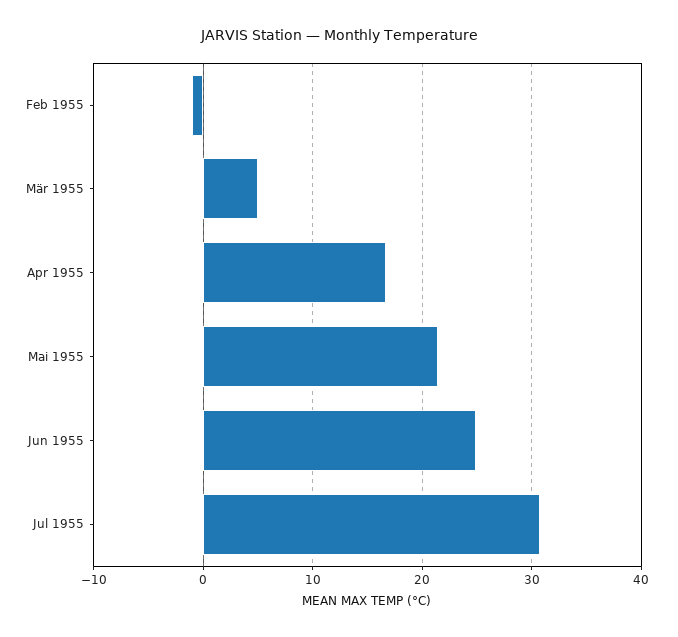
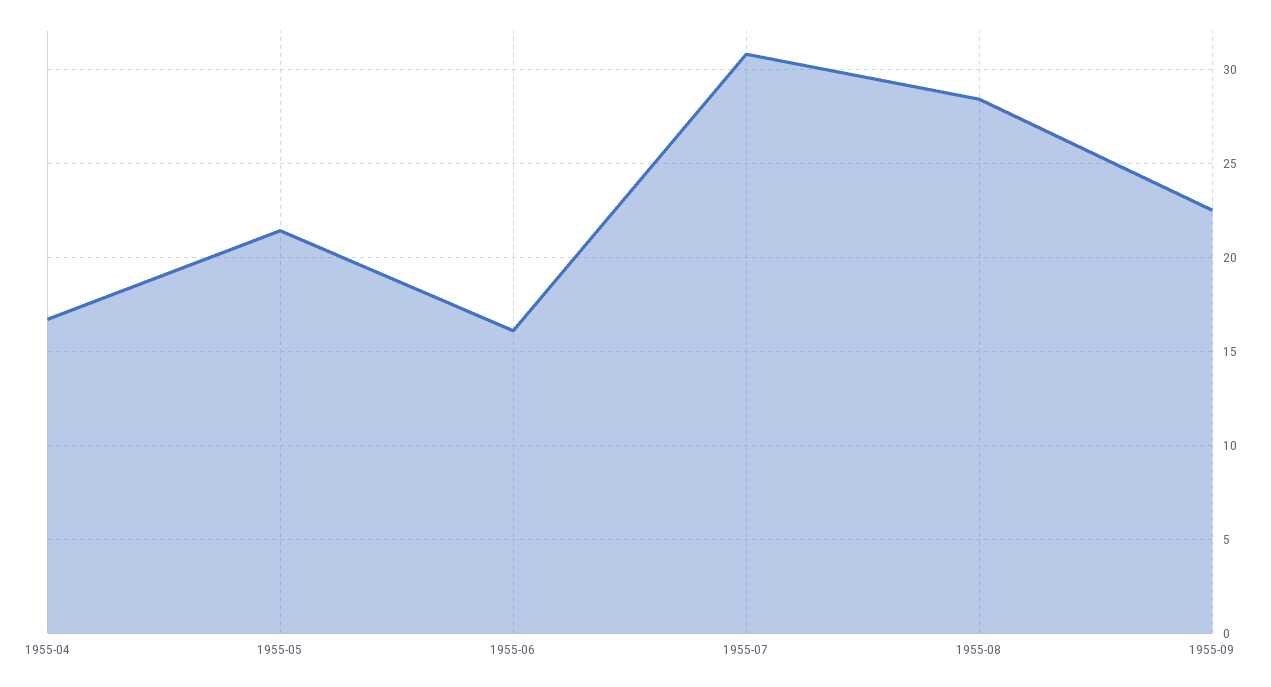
Feb 1955: -1 -> none
Mär 1955: 5 -> none
Jun 1955: 25 -> 16
1955-08: none -> 28.5
1955-09: none -> 22.5

